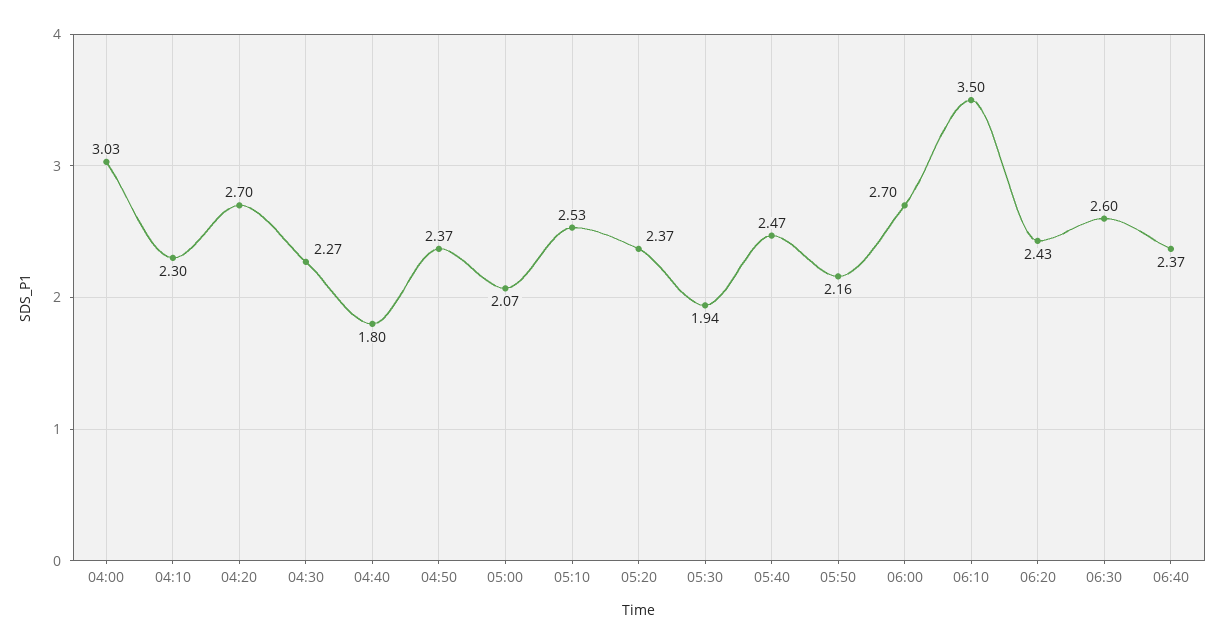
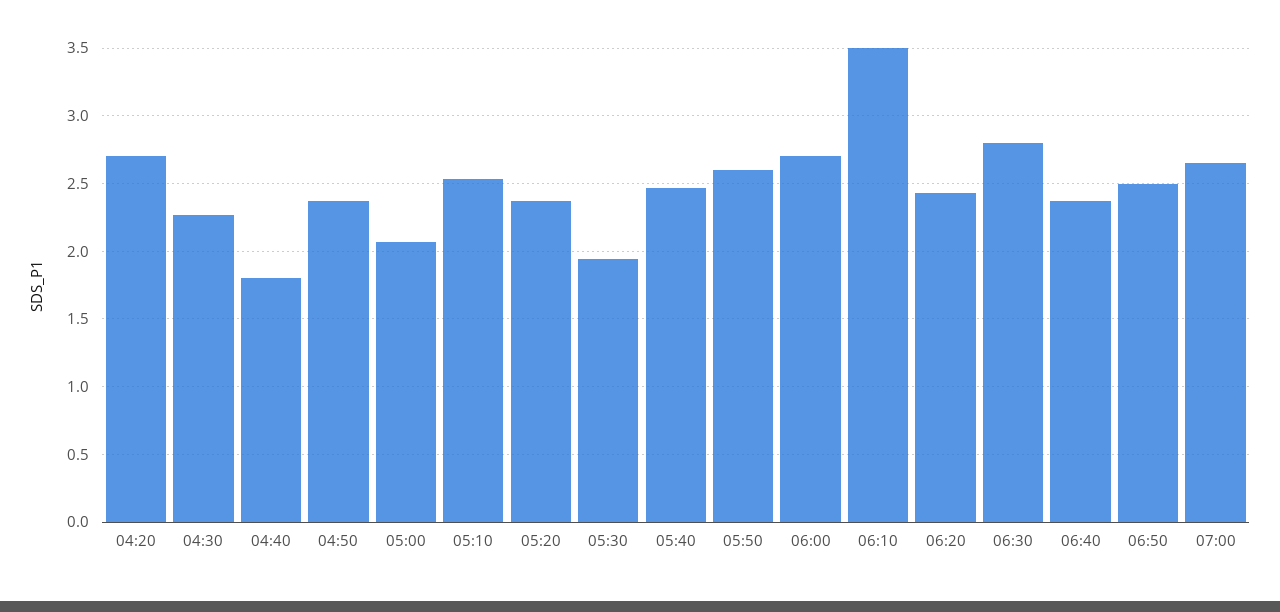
04:00: 3.03 -> none
04:10: 2.3 -> none
05:50: 2.16 -> 2.6
06:30: 2.6 -> 2.8
06:50: none -> 2.5
07:00: none -> 2.65

